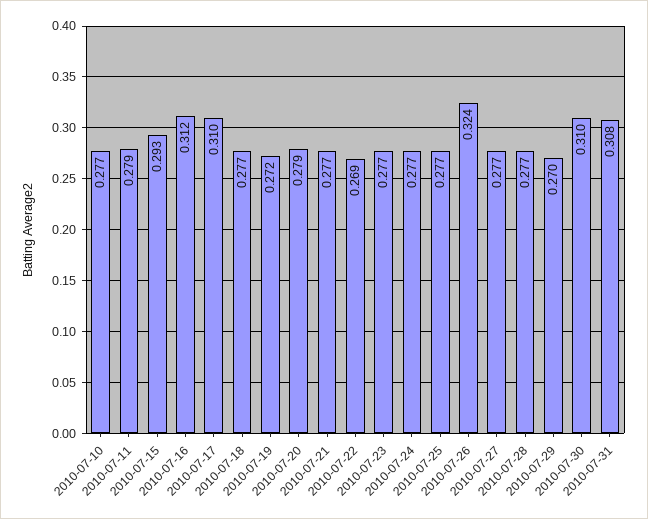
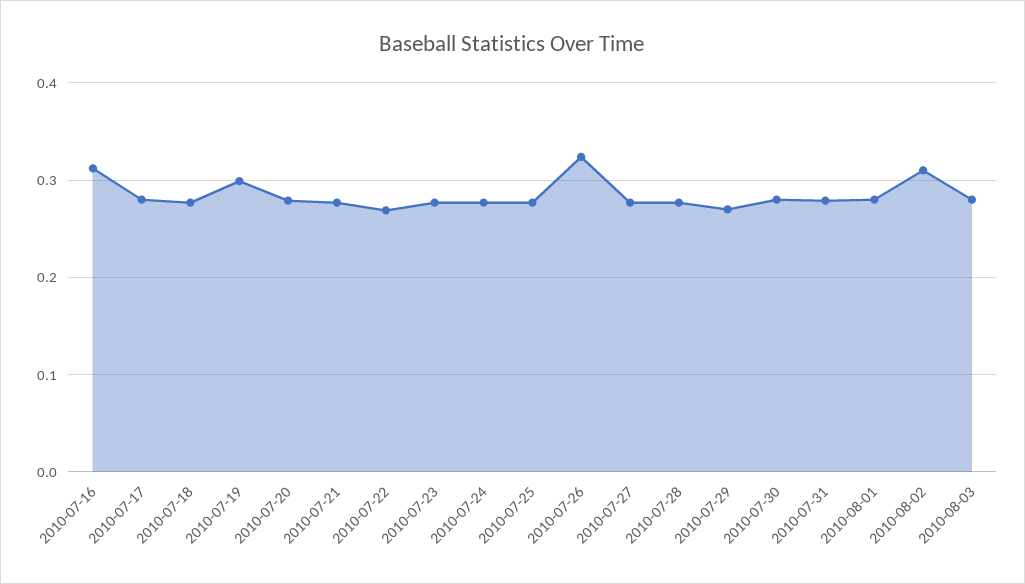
2010-07-10: 0.277 -> none
2010-07-11: 0.279 -> none
2010-07-15: 0.293 -> none
2010-07-17: 0.31 -> 0.28
2010-07-19: 0.272 -> 0.3
2010-07-30: 0.31 -> 0.28
2010-07-31: 0.308 -> 0.28
2010-08-01: none -> 0.28
2010-08-02: none -> 0.31
2010-08-03: none -> 0.28

